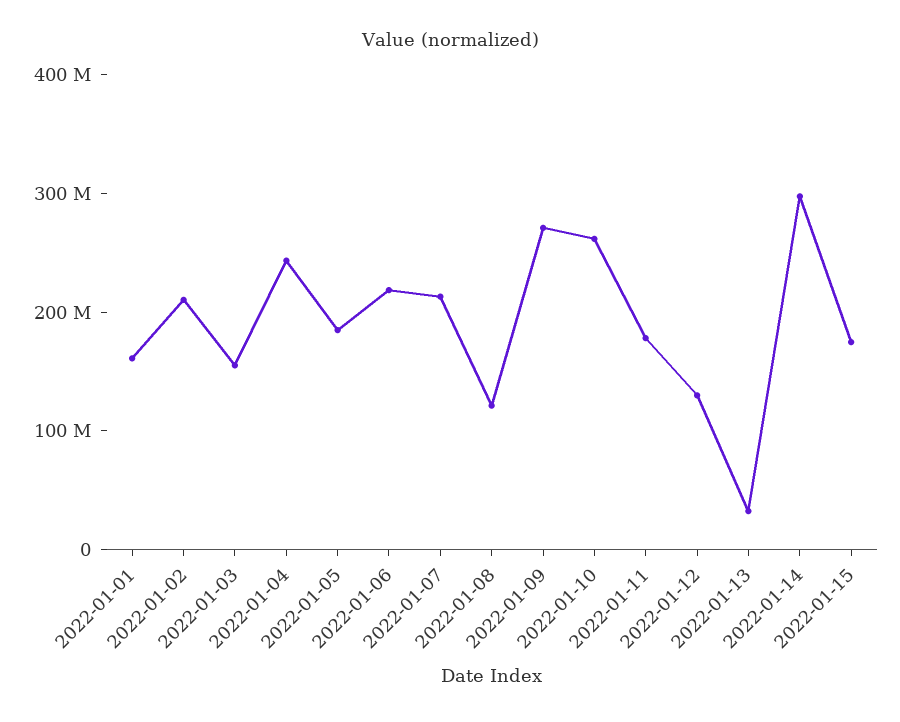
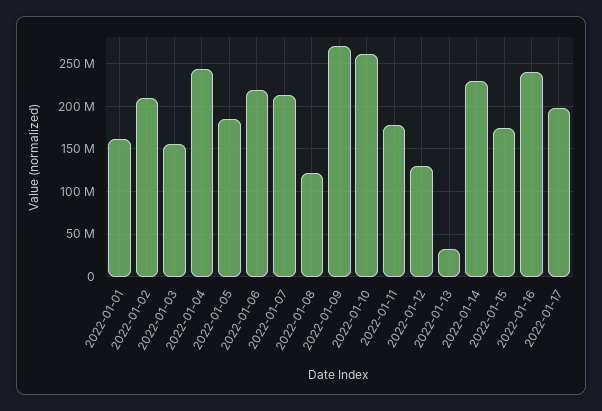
2022-01-14: 300000000 -> 230000000
2022-01-16: none -> 240000000
2022-01-17: none -> 200000000

